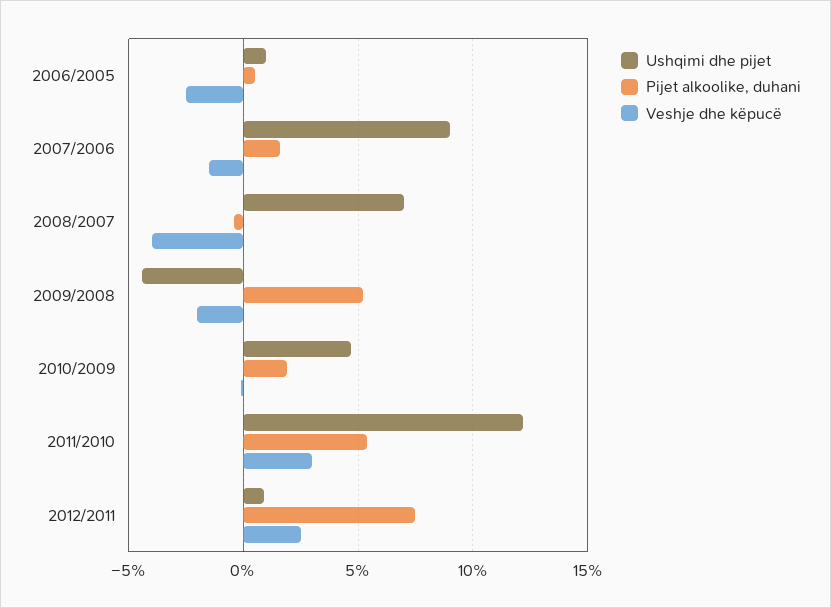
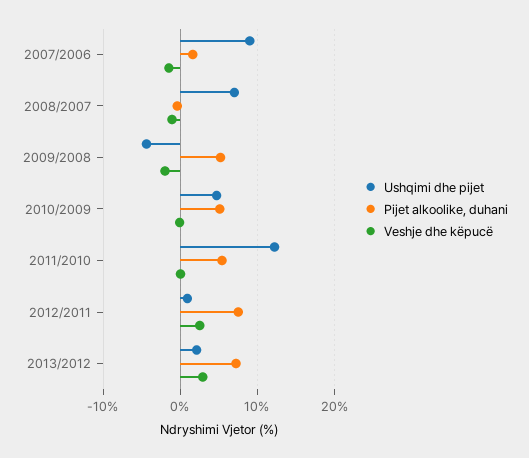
Ushqimi dhe pijet, 2006/2005: 1 -> none
Pijet alkoolike, duhani, 2006/2005: 0.5 -> none
Veshje dhe këpucë, 2006/2005: -2.5 -> none
Veshje dhe këpucë, 2008/2007: -4 -> -1
Pijet alkoolike, duhani, 2010/2009: 2 -> 5
Veshje dhe këpucë, 2011/2010: 3 -> 0
Ushqimi dhe pijet, 2013/2012: none -> 2
Pijet alkoolike, duhani, 2013/2012: none -> 7
Veshje dhe këpucë, 2013/2012: none -> 3

